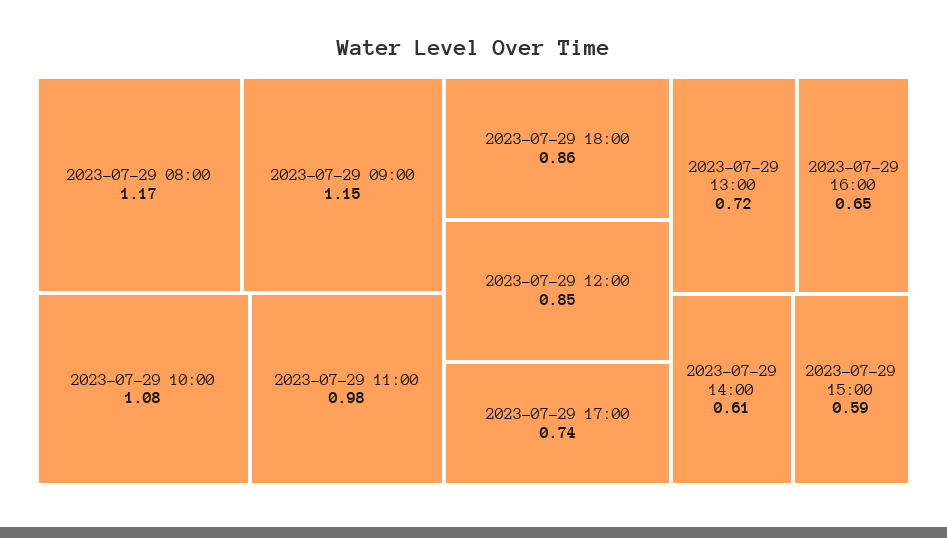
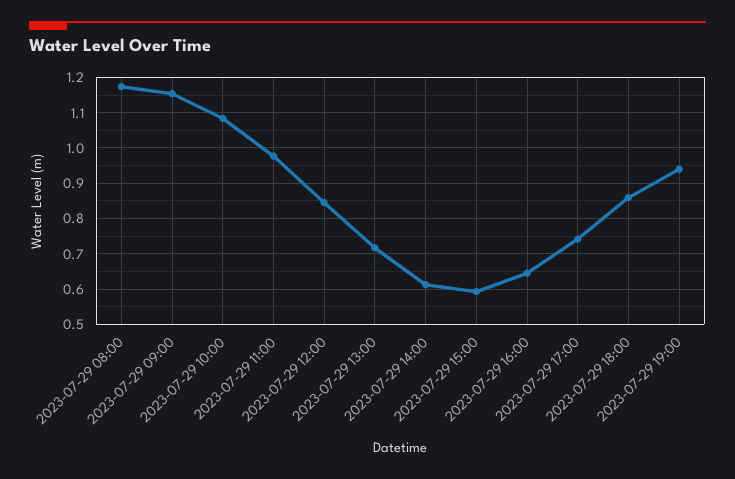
2023-07-29 19:00: none -> 0.94

